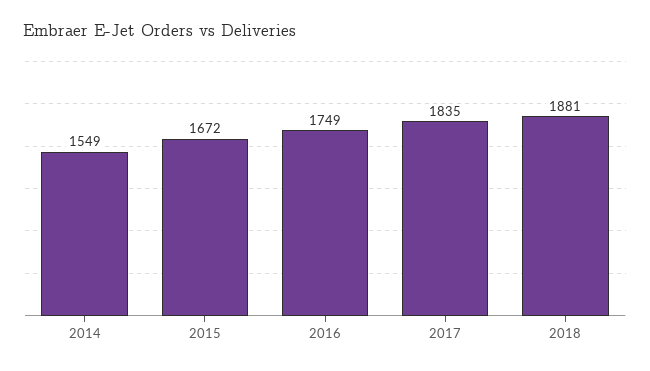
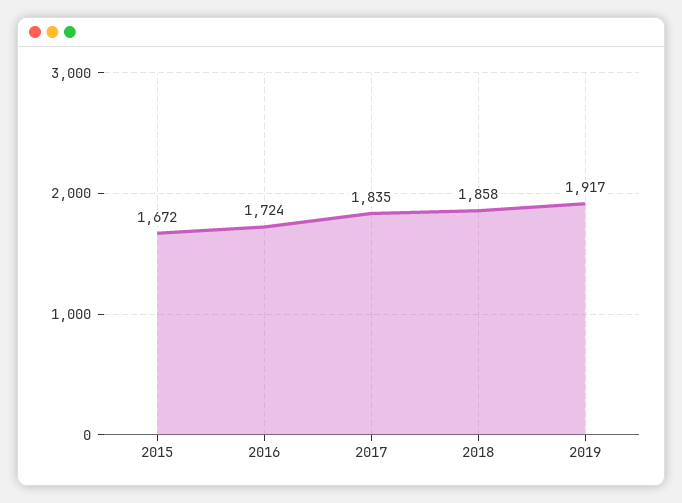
2014: 1549 -> none
2016: 1749 -> 1724
2018: 1881 -> 1858
2019: none -> 1917

